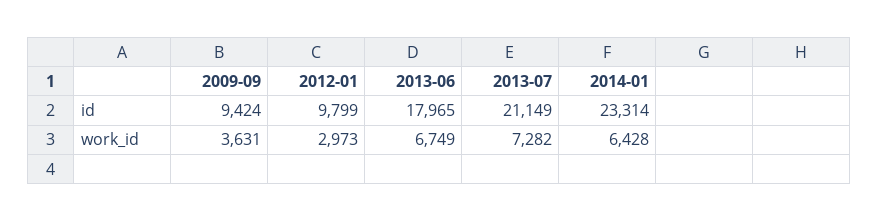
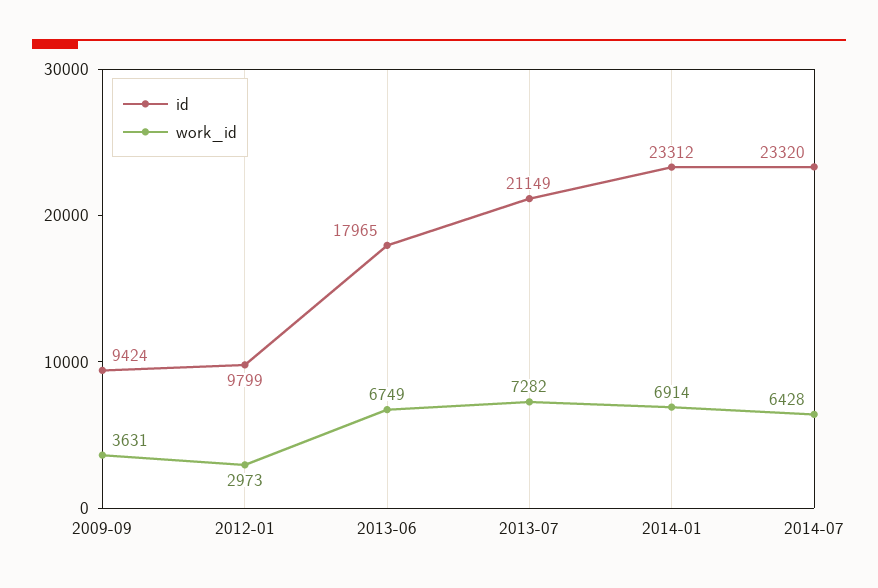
id, 2014-01: 23314 -> 23312
work_id, 2014-01: 6428 -> 6914
id, 2014-07: none -> 23320
work_id, 2014-07: none -> 6428

